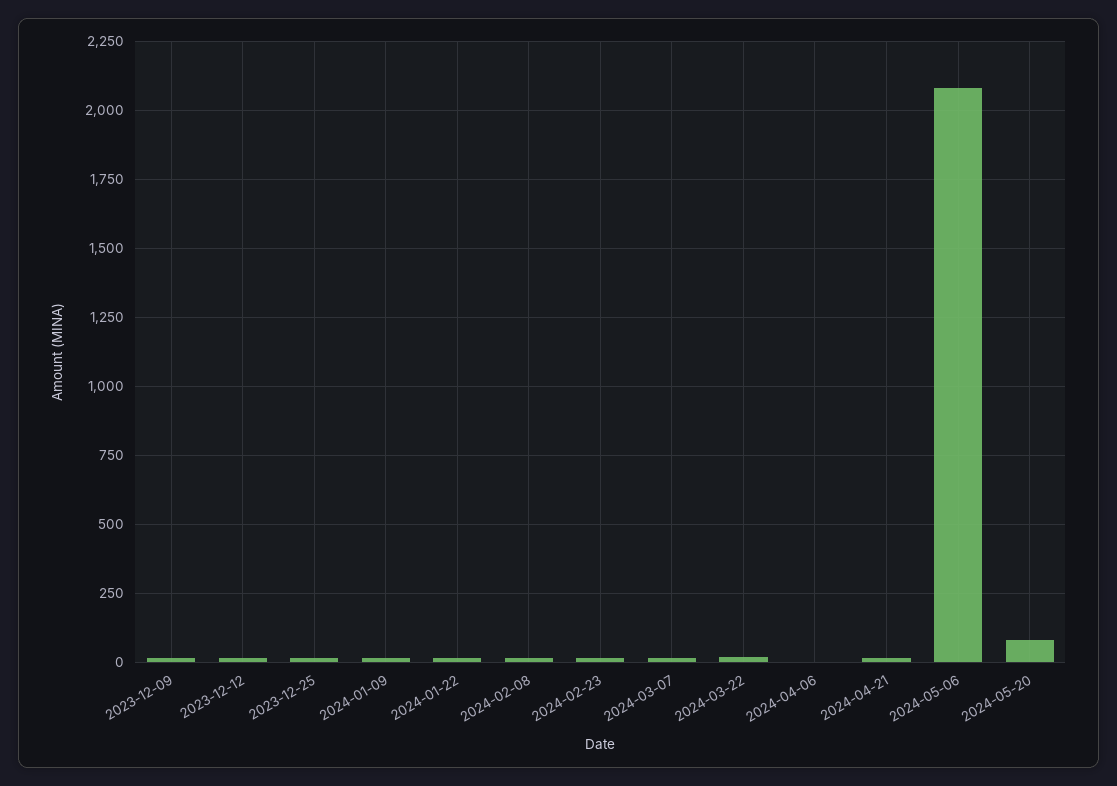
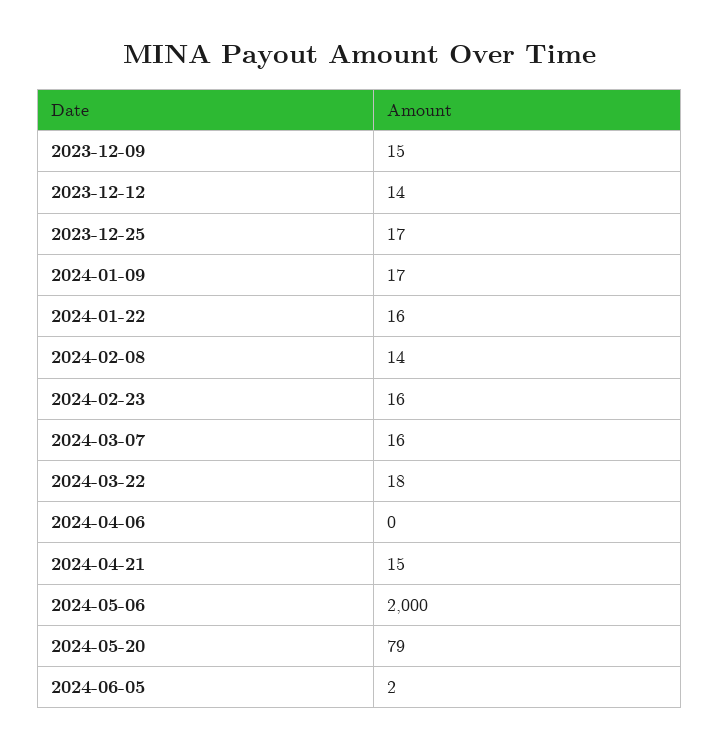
2024-05-06: 2075 -> 2000
2024-06-05: none -> 2

